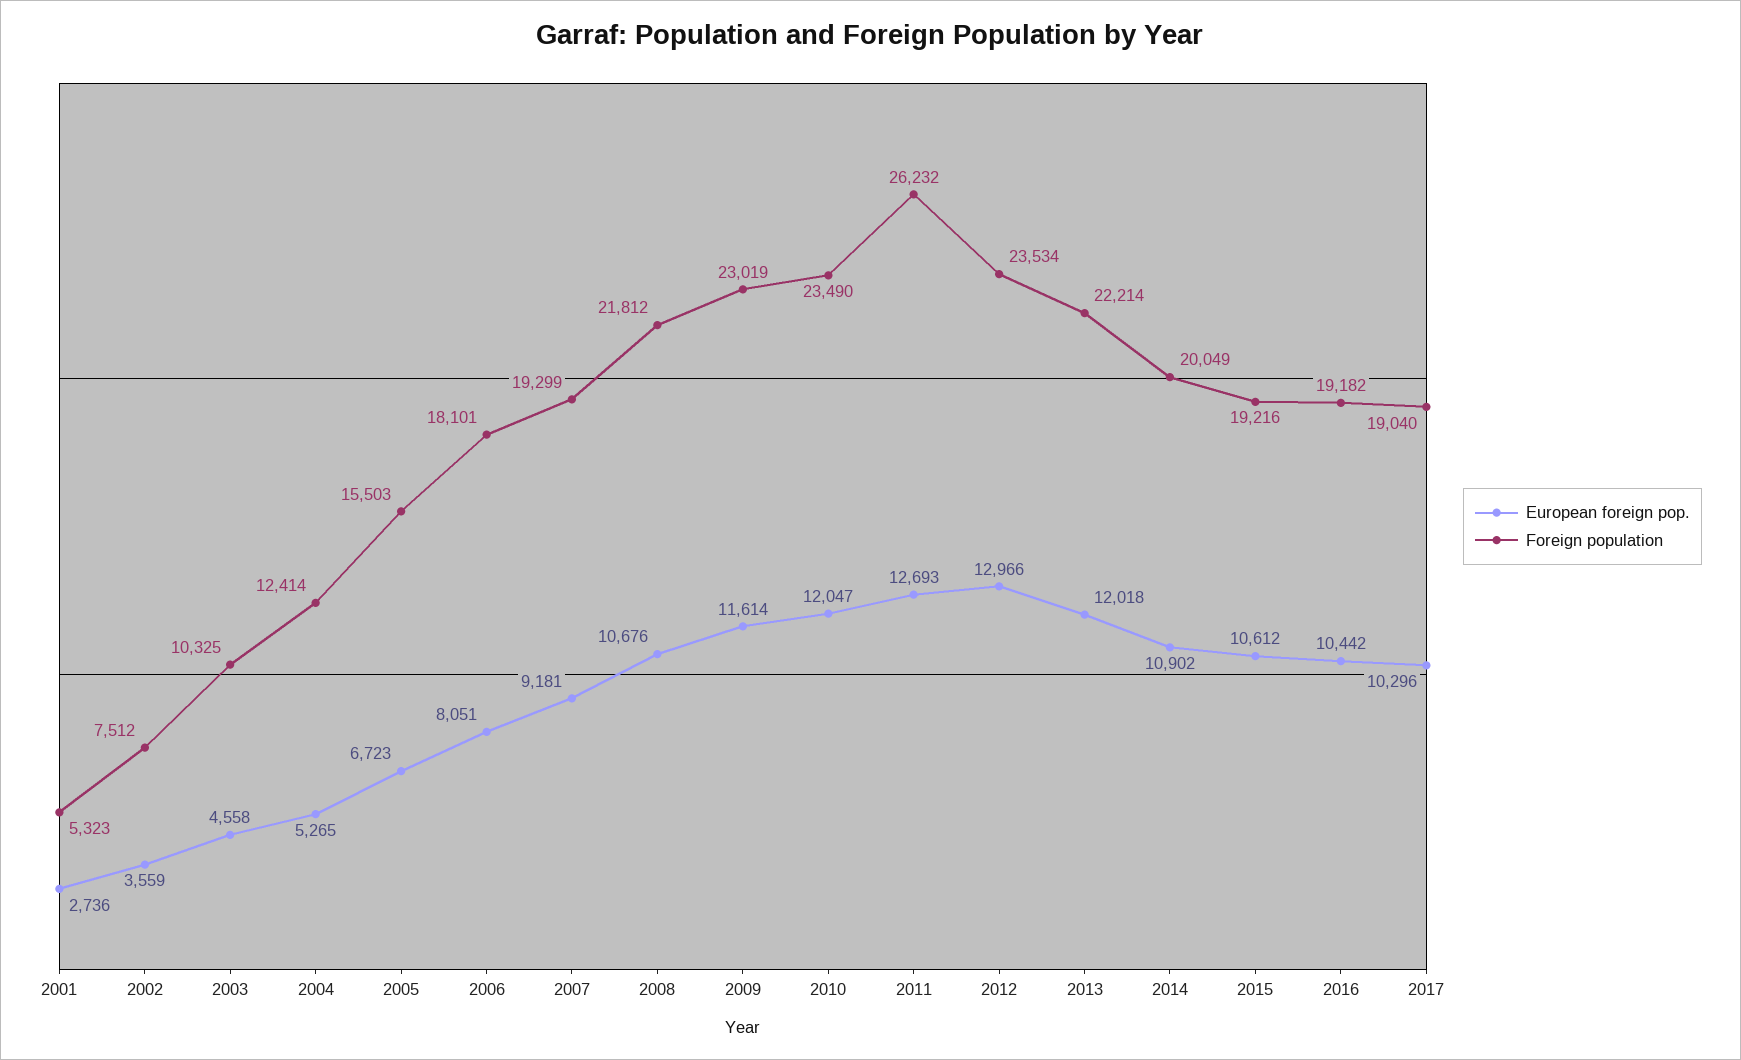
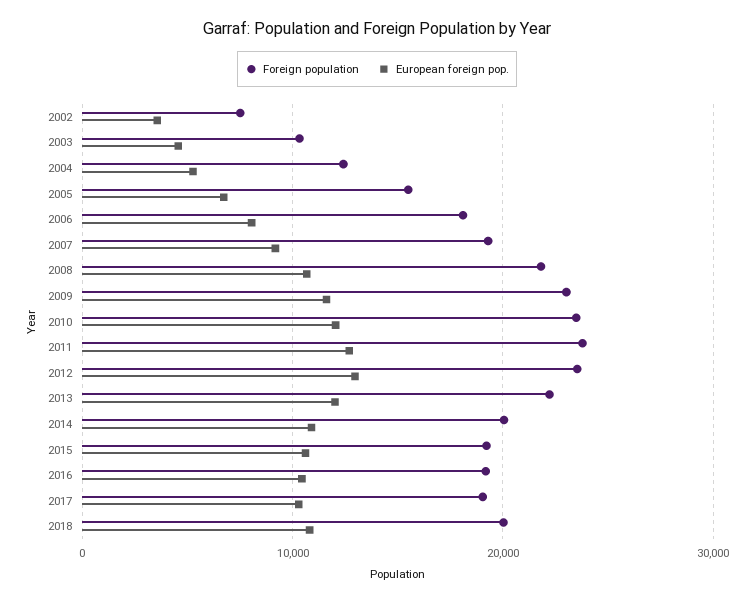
European foreign pop., 2001: 2736 -> none
Foreign population, 2001: 5323 -> none
Foreign population, 2011: 26232 -> 24000
Foreign population, 2018: none -> 20000
European foreign pop., 2018: none -> 11000

